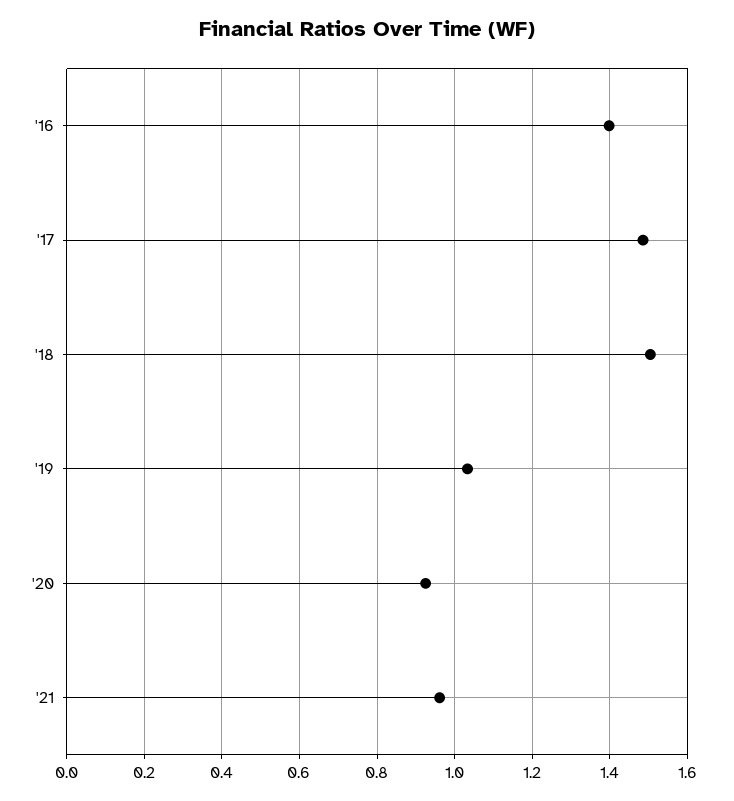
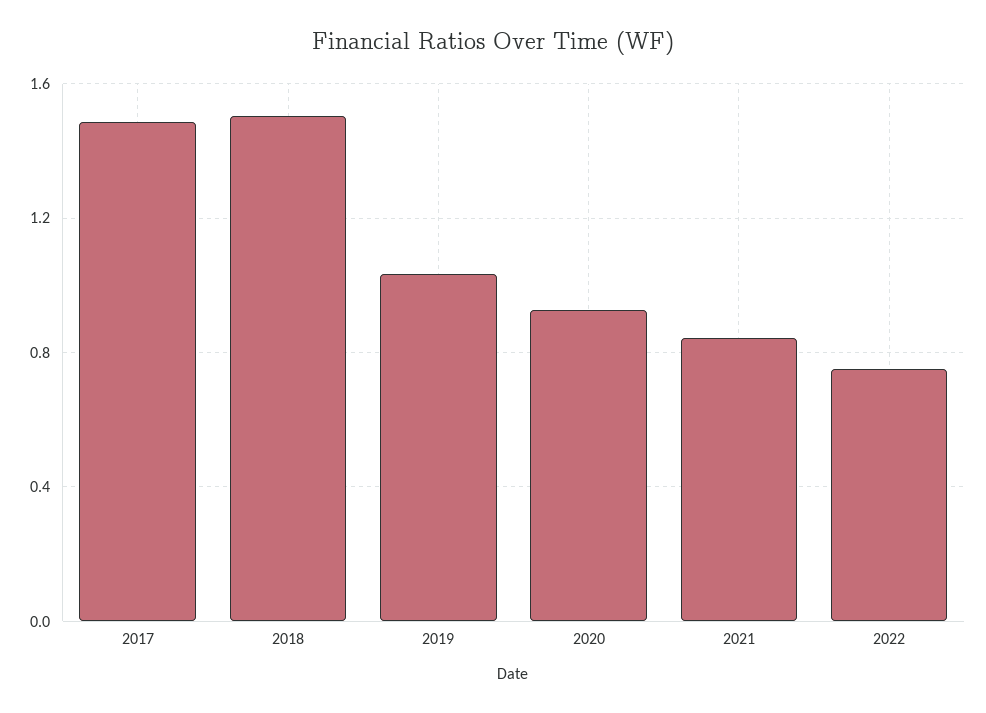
'16: 1.4 -> none
'21: 0.96 -> 0.85
2022: none -> 0.75

